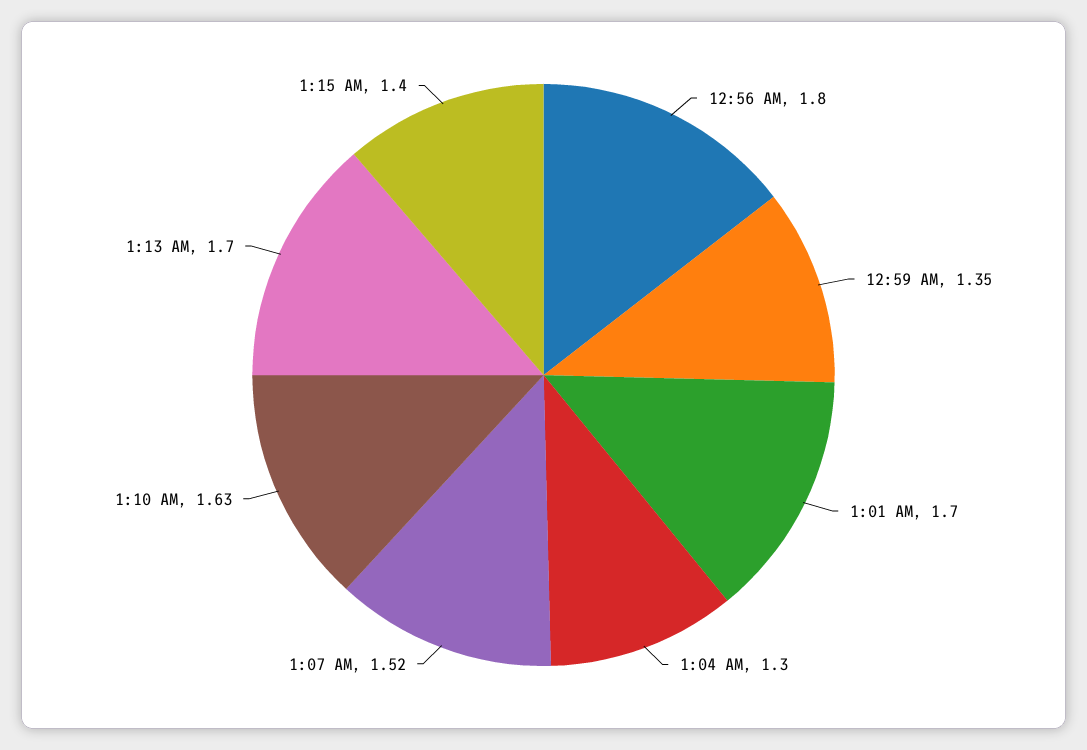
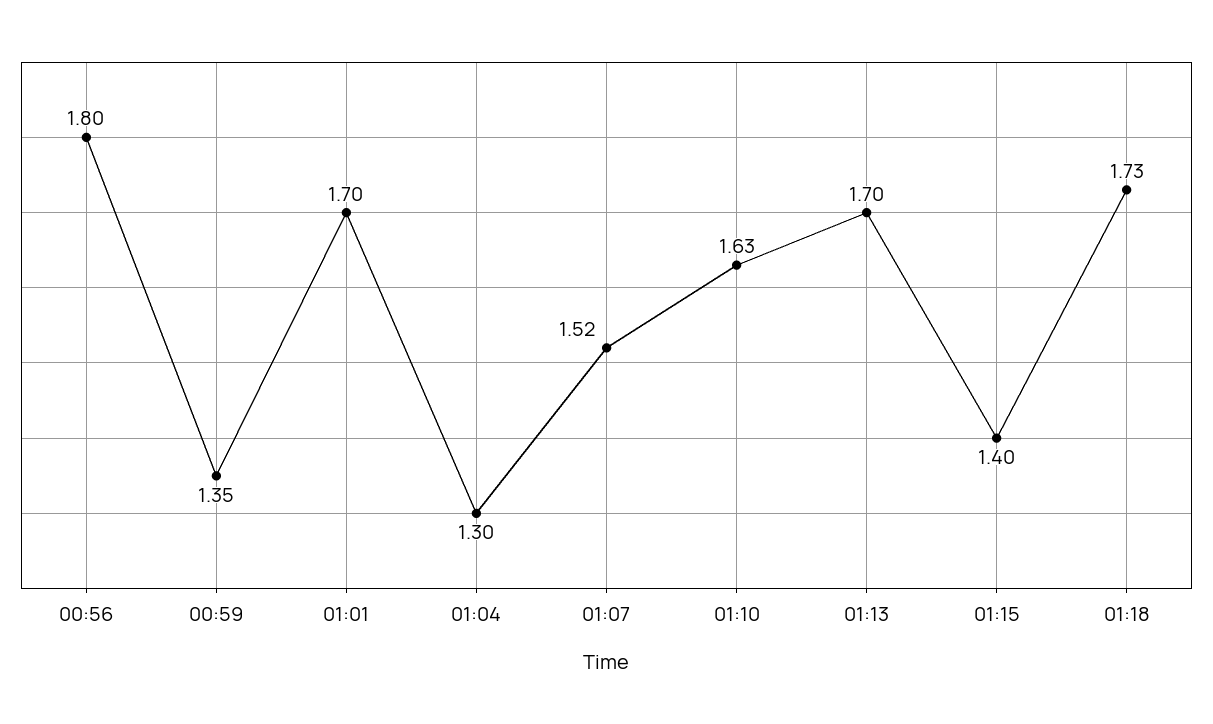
01:18: none -> 1.73

